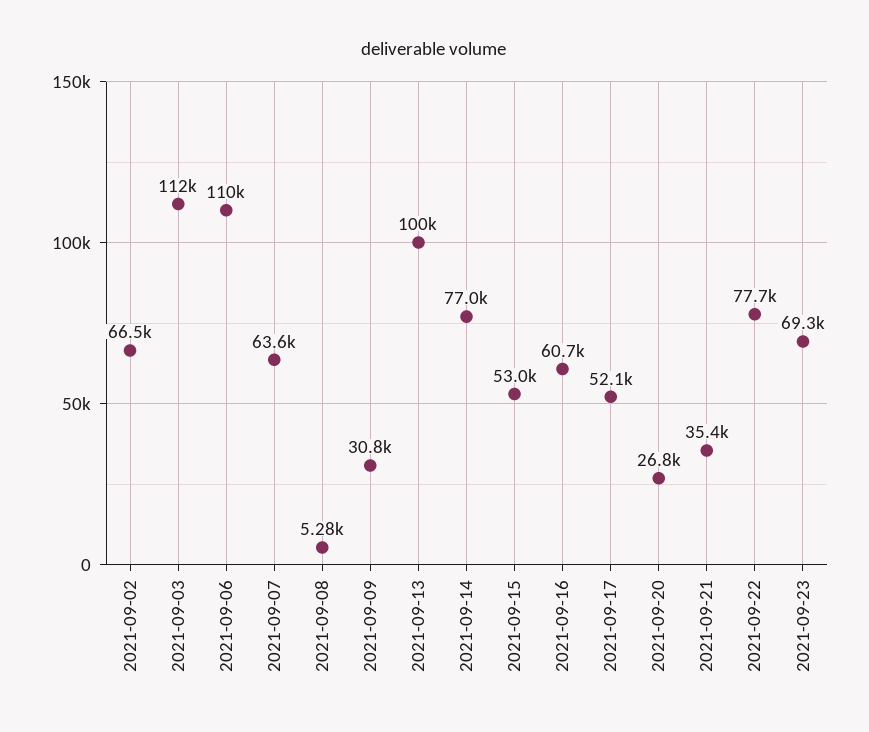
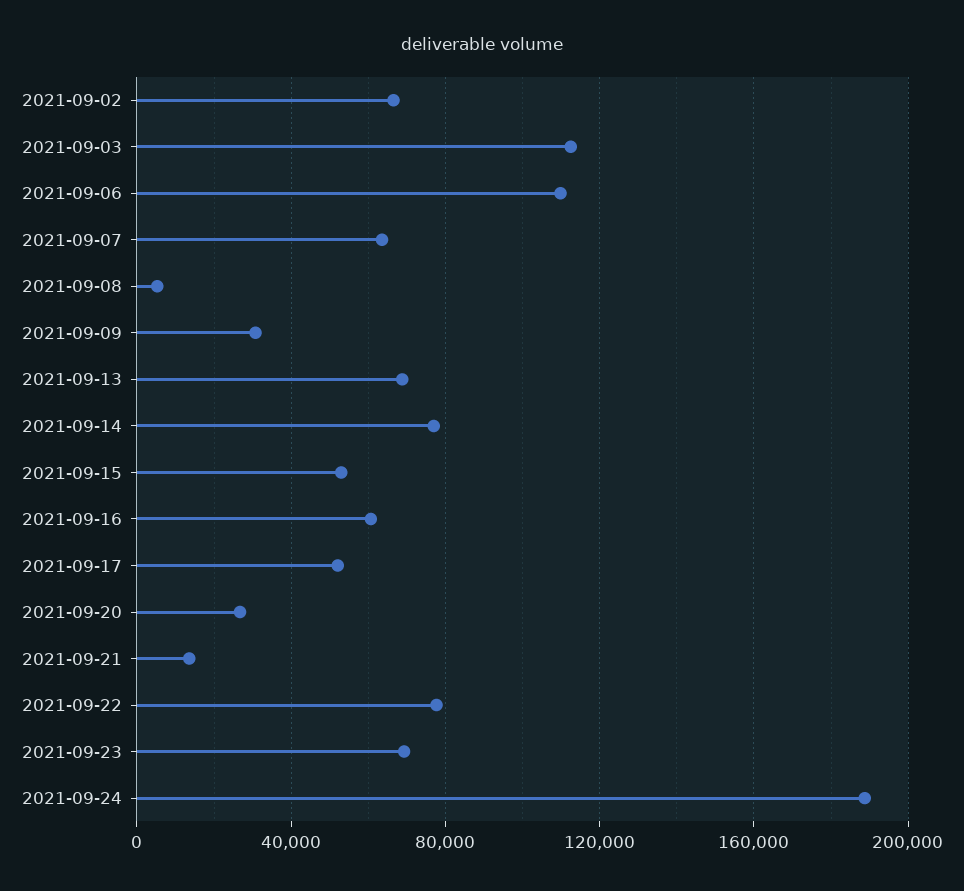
2021-09-13: 100000 -> 70000
2021-09-21: 35400 -> 15000
2021-09-24: none -> 190000

